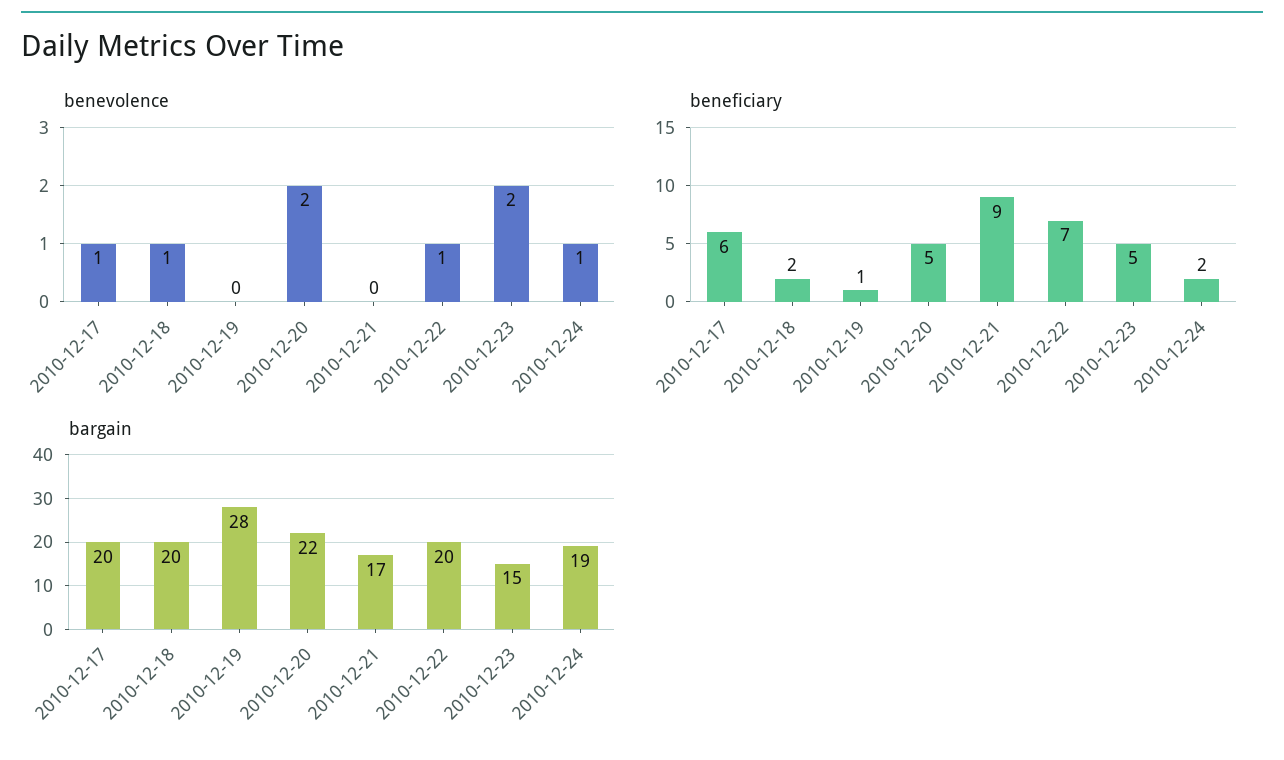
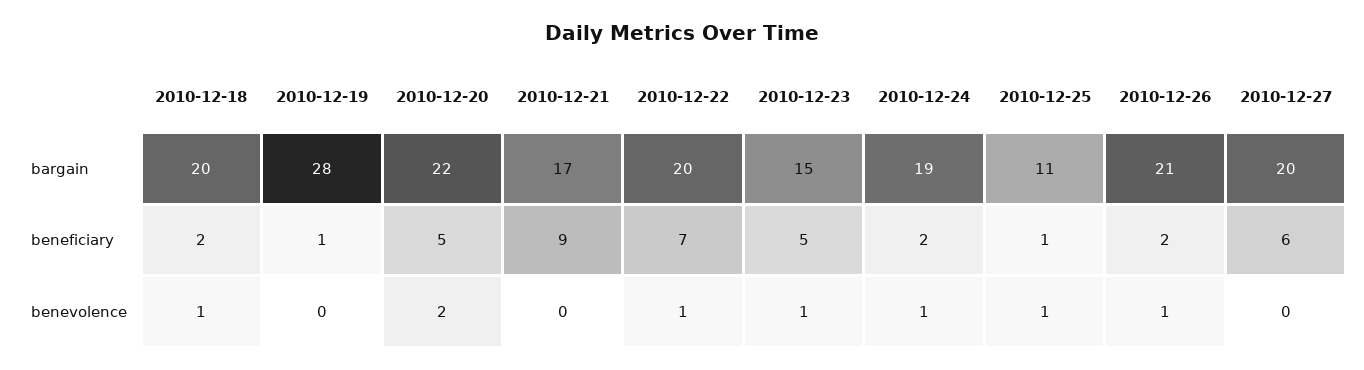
benevolence, 2010-12-17: 1 -> none
benevolence, 2010-12-23: 2 -> 1
beneficiary, 2010-12-17: 6 -> none
bargain, 2010-12-17: 20 -> none
bargain, 2010-12-25: none -> 11
bargain, 2010-12-26: none -> 21
bargain, 2010-12-27: none -> 20
beneficiary, 2010-12-25: none -> 1
beneficiary, 2010-12-26: none -> 2
beneficiary, 2010-12-27: none -> 6
benevolence, 2010-12-25: none -> 1
benevolence, 2010-12-26: none -> 1
benevolence, 2010-12-27: none -> 0

